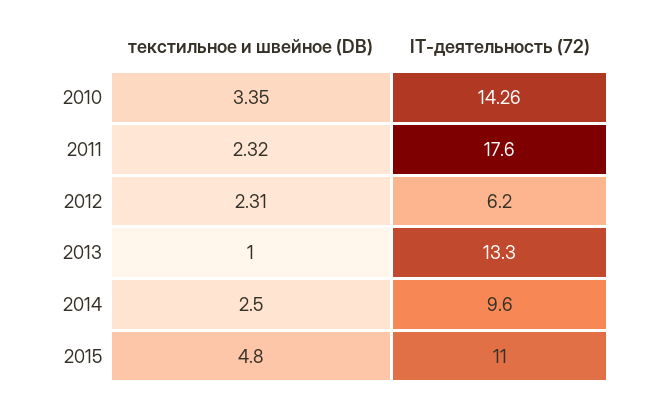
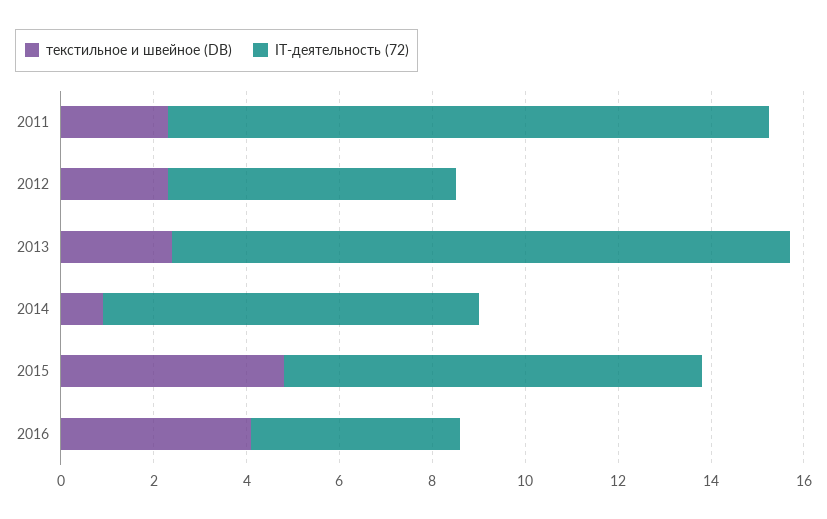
текстильное и швейное (DB), 2010: 3.35 -> none
IT-деятельность (72), 2010: 14.26 -> none
IT-деятельность (72), 2011: 17.6 -> 13
текстильное и швейное (DB), 2013: 1 -> 2.5
текстильное и швейное (DB), 2014: 2.5 -> 1
IT-деятельность (72), 2014: 9.6 -> 8
IT-деятельность (72), 2015: 11 -> 9
текстильное и швейное (DB), 2016: none -> 4
IT-деятельность (72), 2016: none -> 4.5

